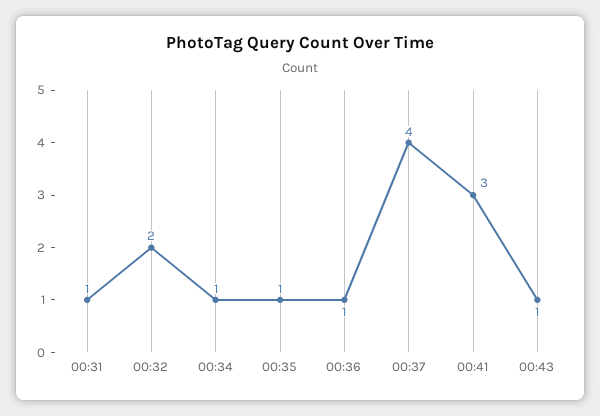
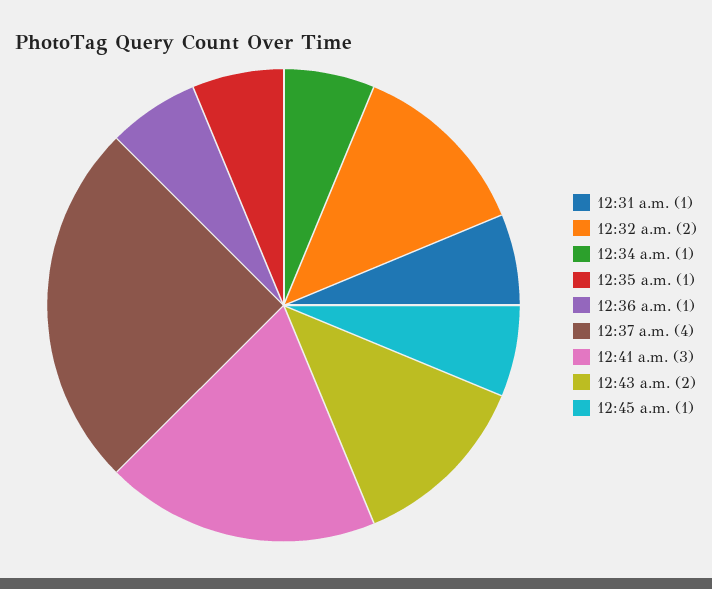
00:43: 1 -> 2
12:45 a.m.: none -> 1

